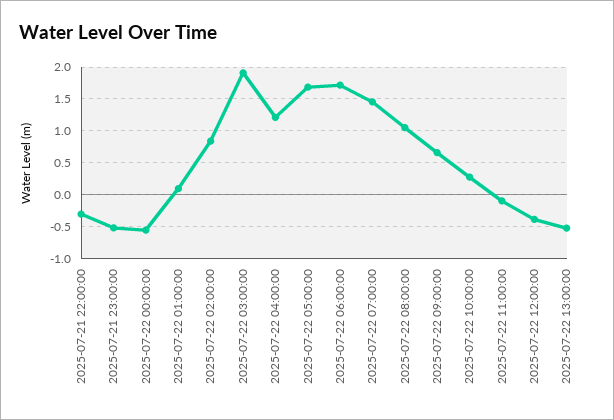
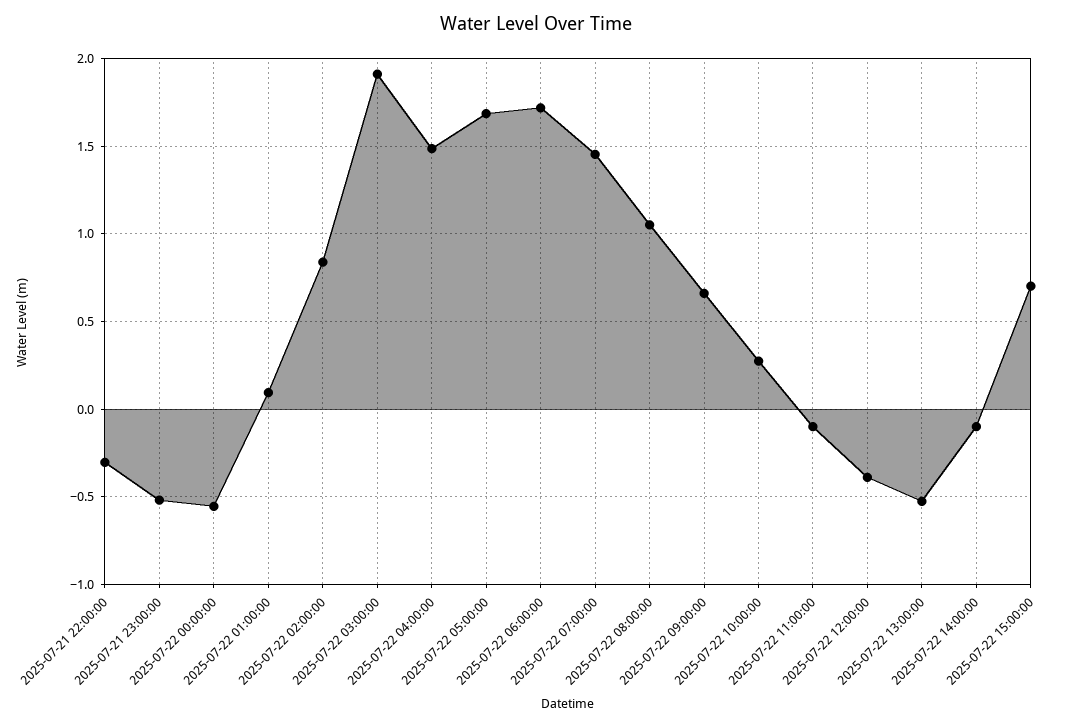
2025-07-22 04:00:00: 1.2 -> 1.5
2025-07-22 14:00:00: none -> -0.1
2025-07-22 15:00:00: none -> 0.7

